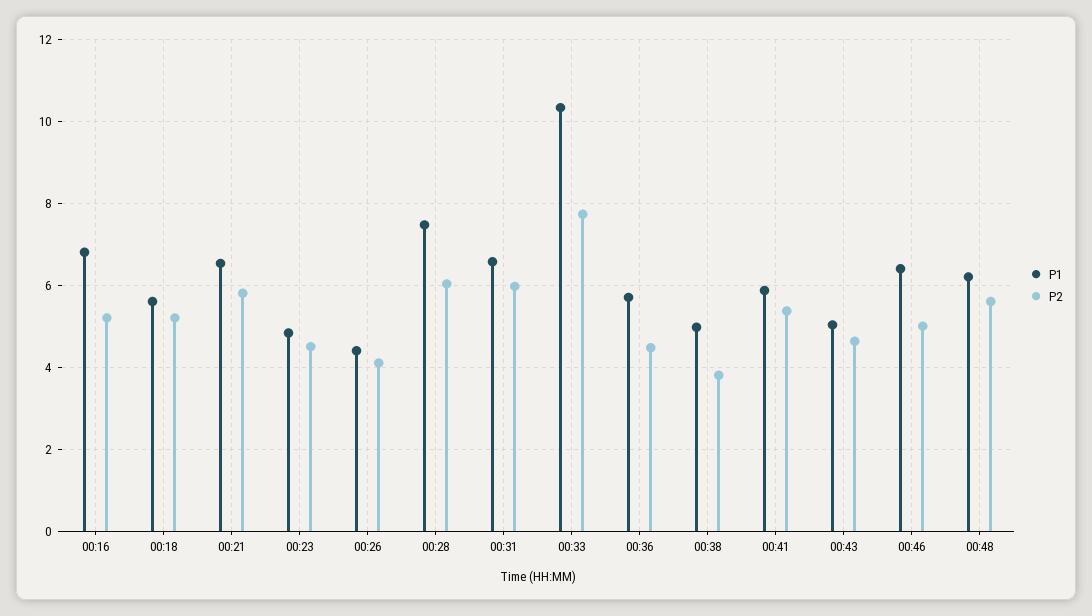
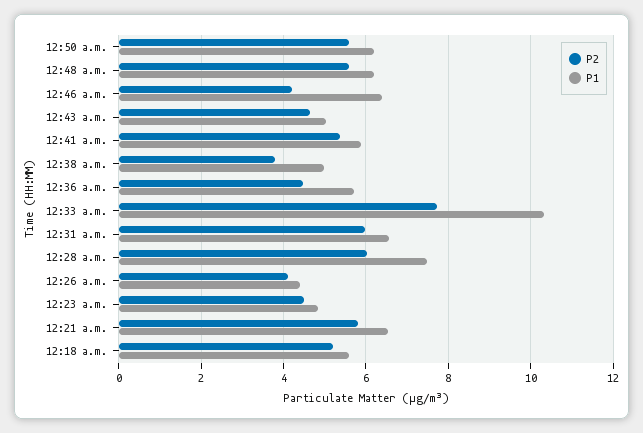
P1, 00:16: 6.8 -> none
P2, 00:16: 5.2 -> none
P2, 00:46: 5 -> 4.2
P2, 12:50 a.m.: none -> 5.6
P1, 12:50 a.m.: none -> 6.2

